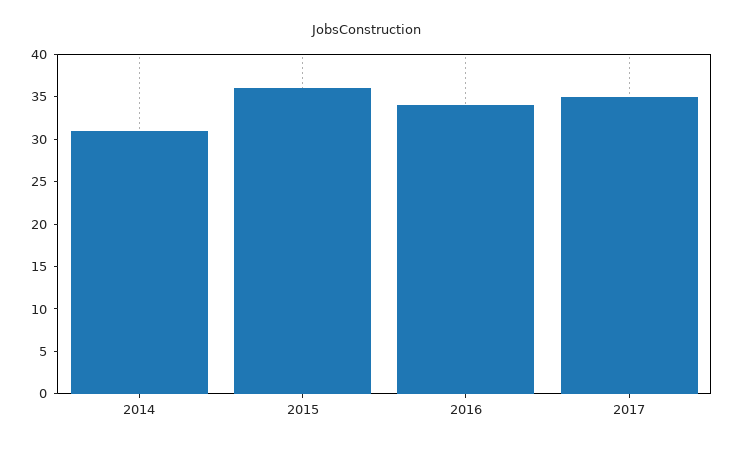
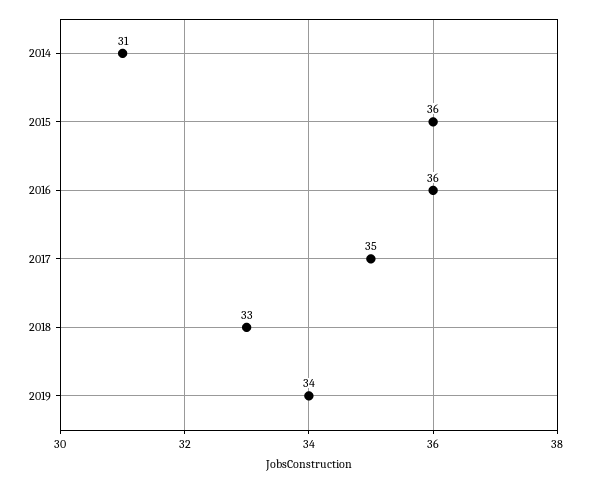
2016: 34 -> 36
2018: none -> 33
2019: none -> 34

